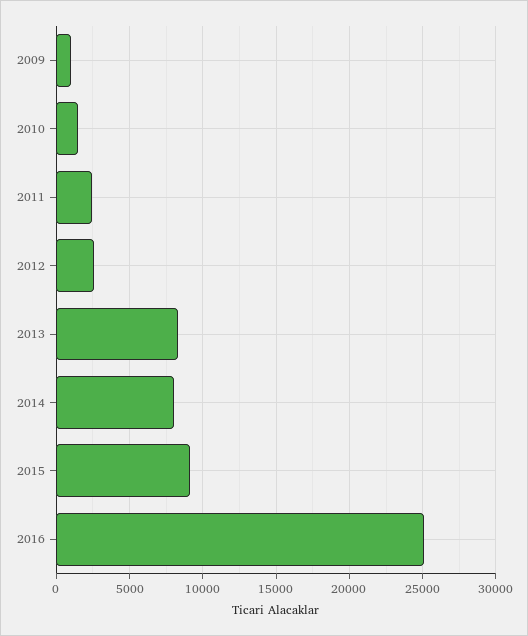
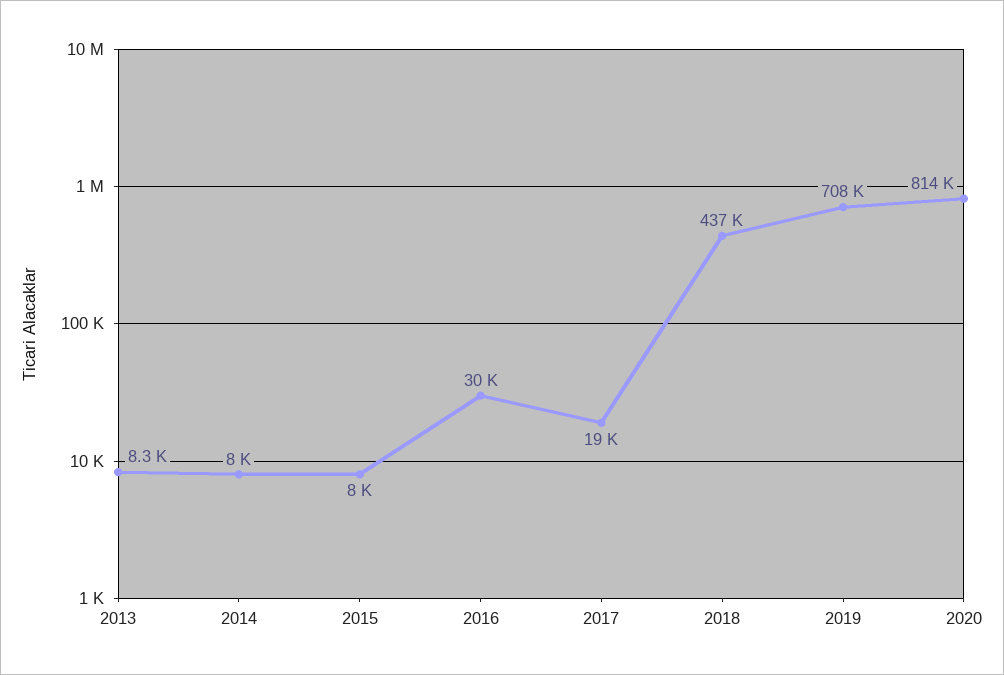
2009: 1000 -> none
2010: 1500 -> none
2011: 2500 -> none
2012: 2500 -> none
2015: 9000 -> 8000
2016: 25000 -> 30000
2017: none -> 19000
2018: none -> 437000
2019: none -> 708000
2020: none -> 814000

